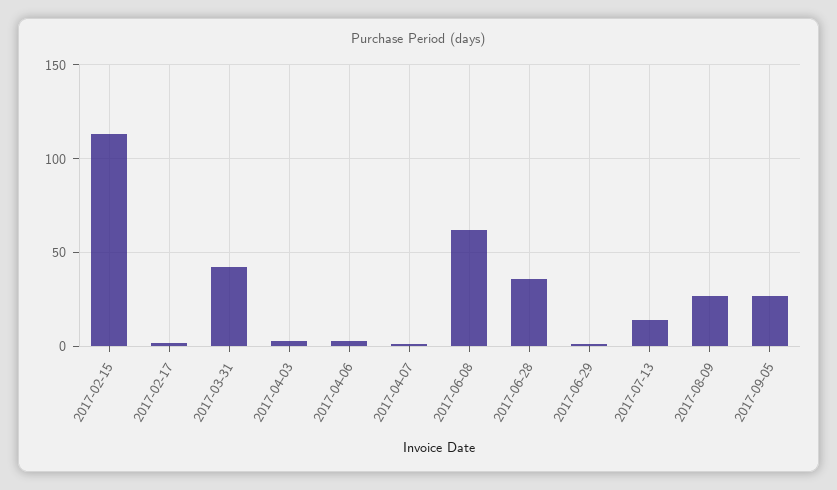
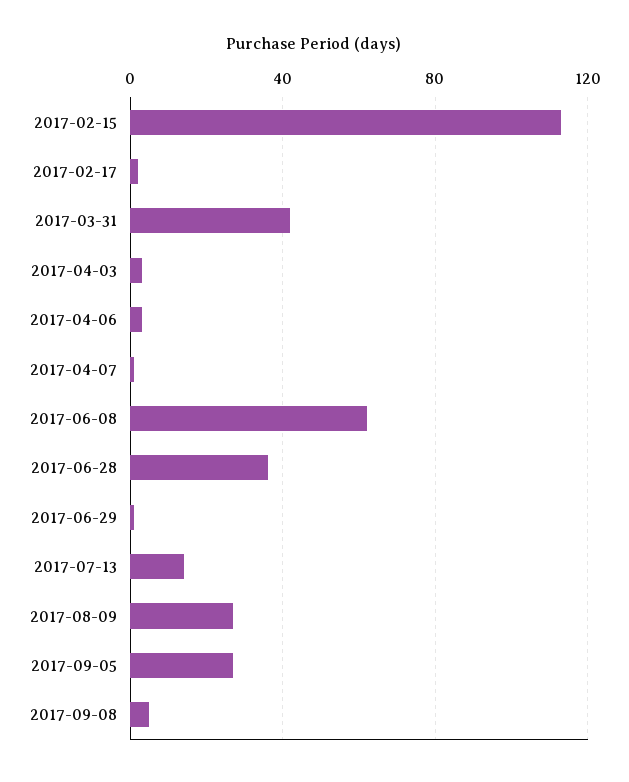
2017-09-08: none -> 5

